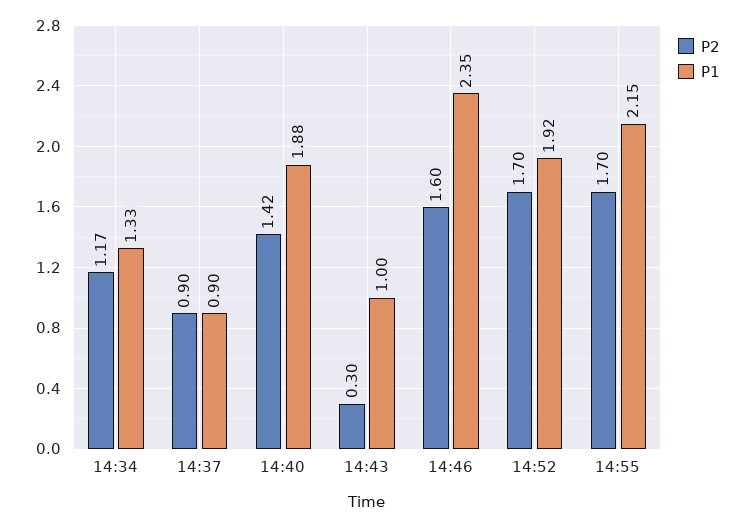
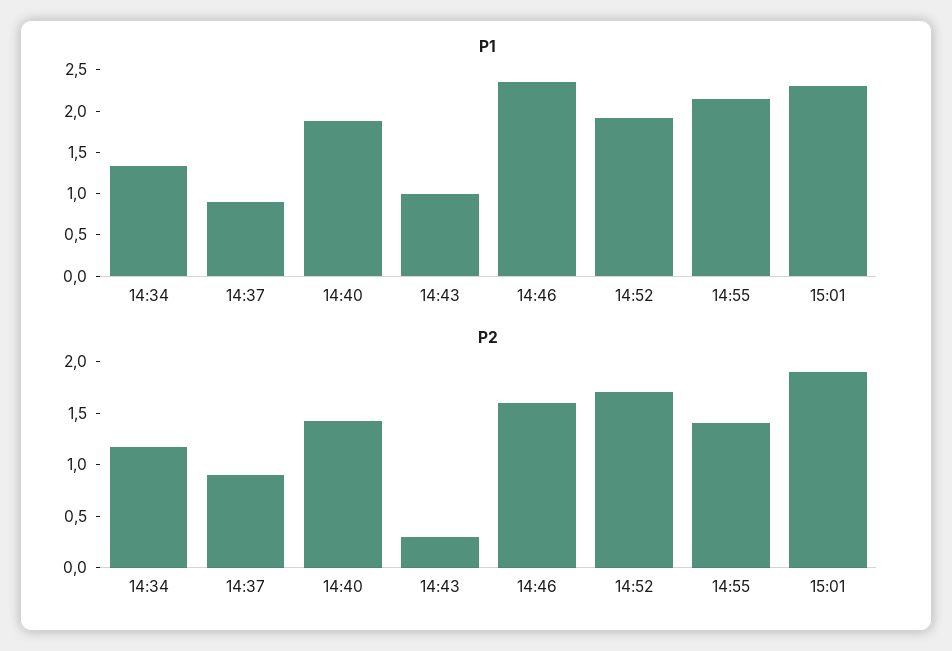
P2, 14:55: 1.7 -> 1.4
P1, 15:01: none -> 2.3
P2, 15:01: none -> 1.9

